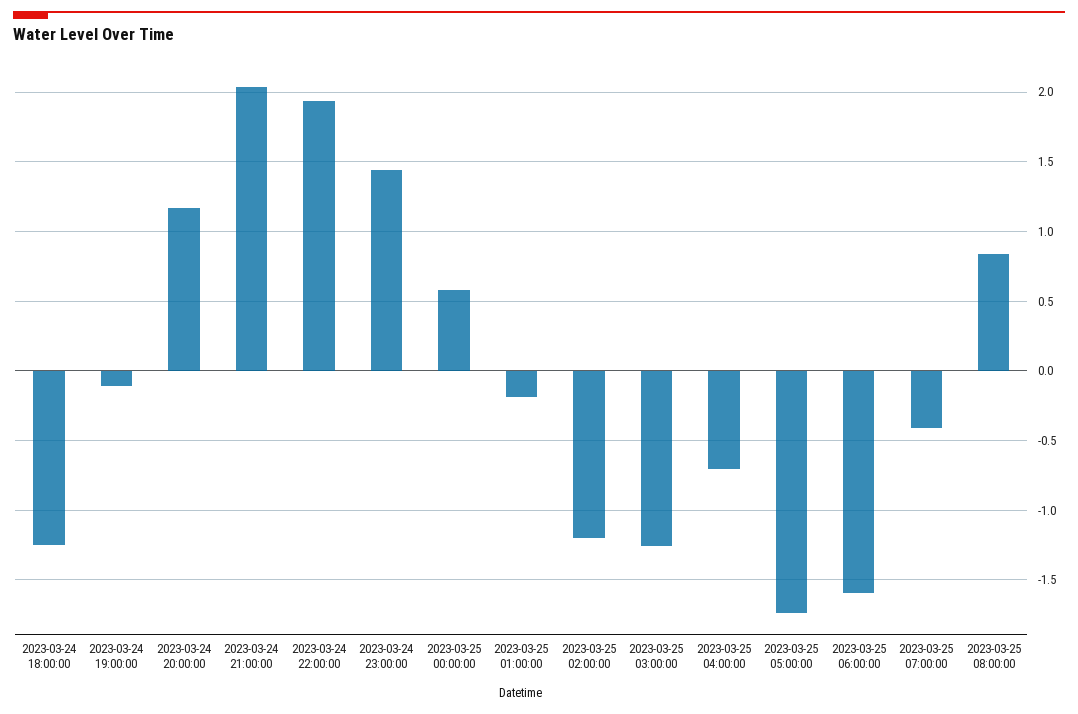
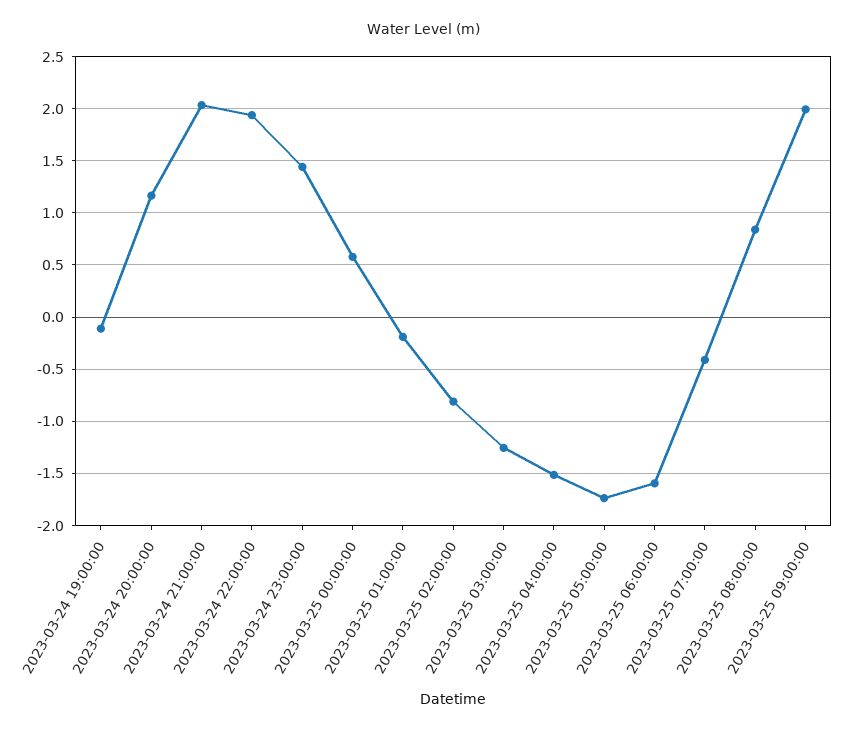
2023-03-24 18:00:00: -1.25 -> none
2023-03-25 02:00:00: -1.2 -> -0.8
2023-03-25 04:00:00: -0.7 -> -1.5
2023-03-25 09:00:00: none -> 2

